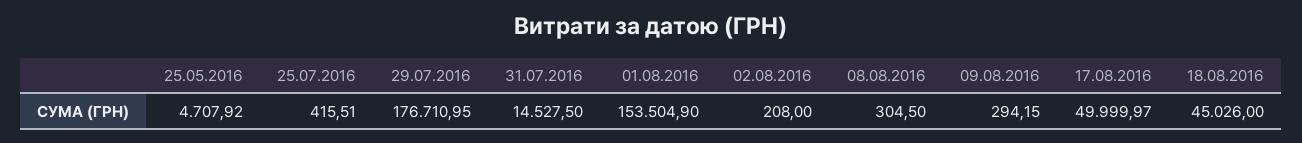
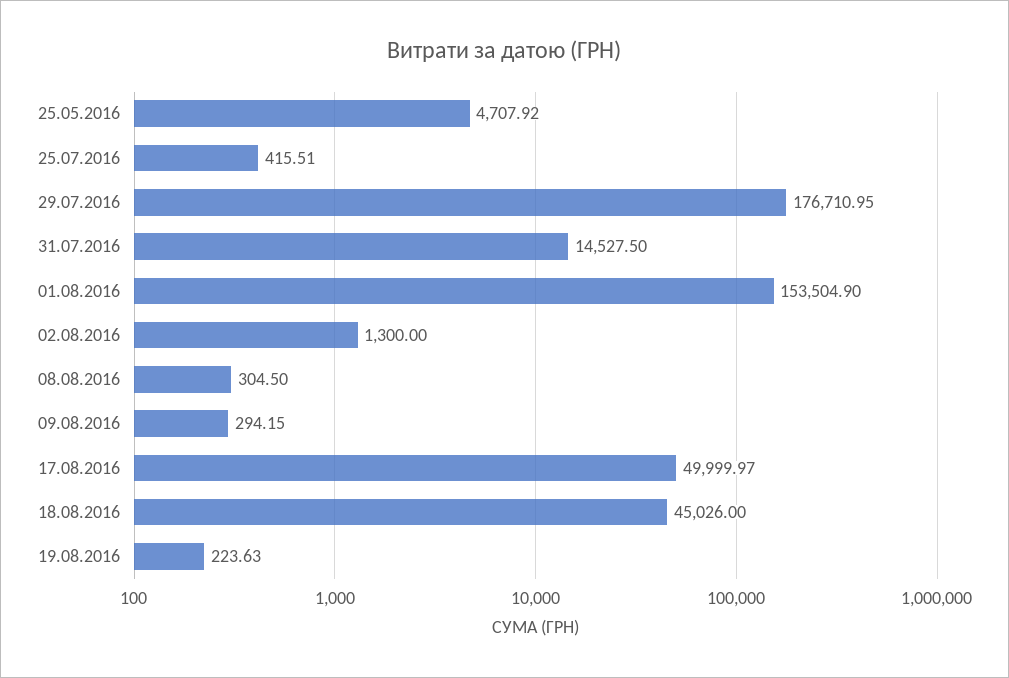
02.08.2016: 208 -> 1300
19.08.2016: none -> 223.63

